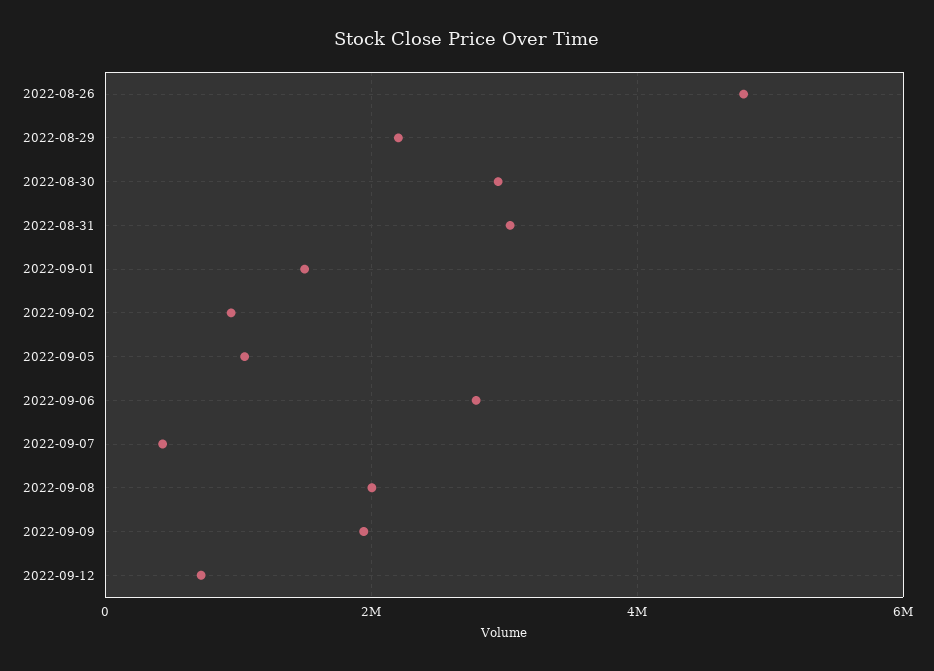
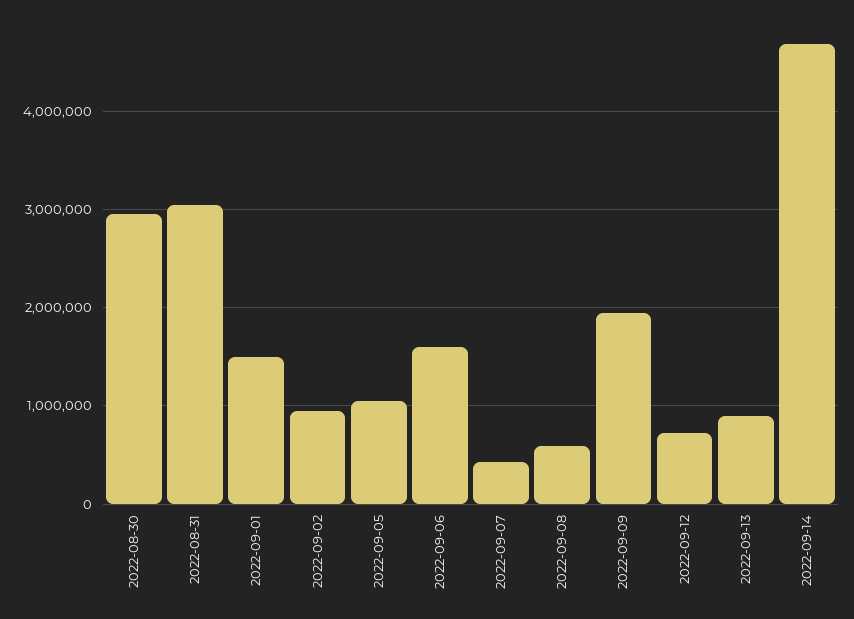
2022-08-26: 4800000 -> none
2022-08-29: 2200000 -> none
2022-09-06: 2800000 -> 1600000
2022-09-08: 2000000 -> 600000
2022-09-13: none -> 900000
2022-09-14: none -> 4700000

